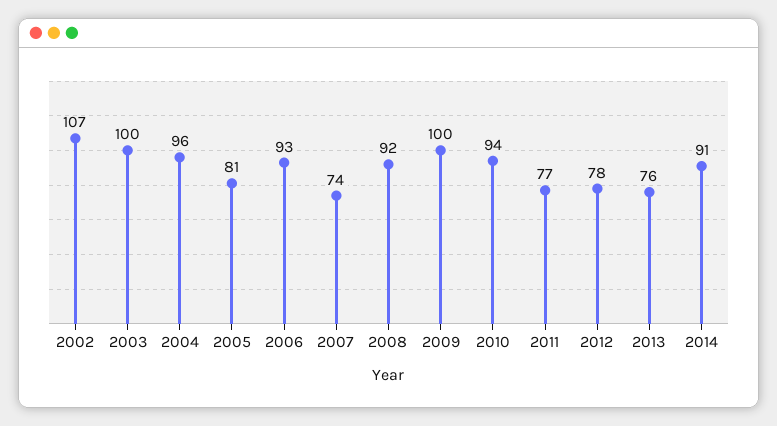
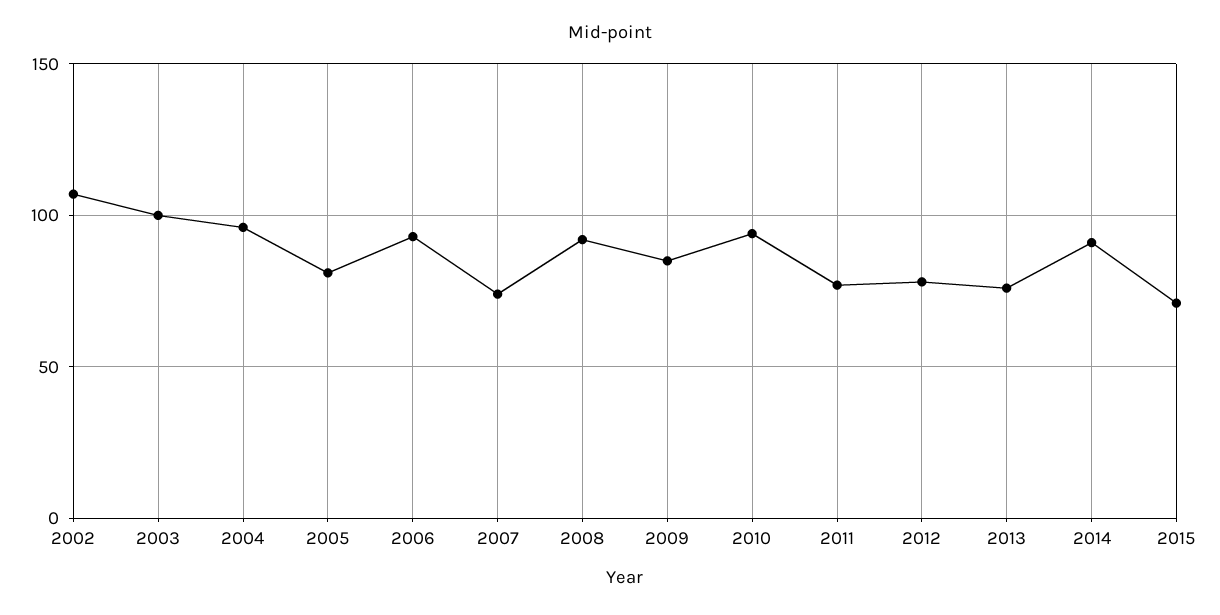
2009: 100 -> 85
2015: none -> 70

